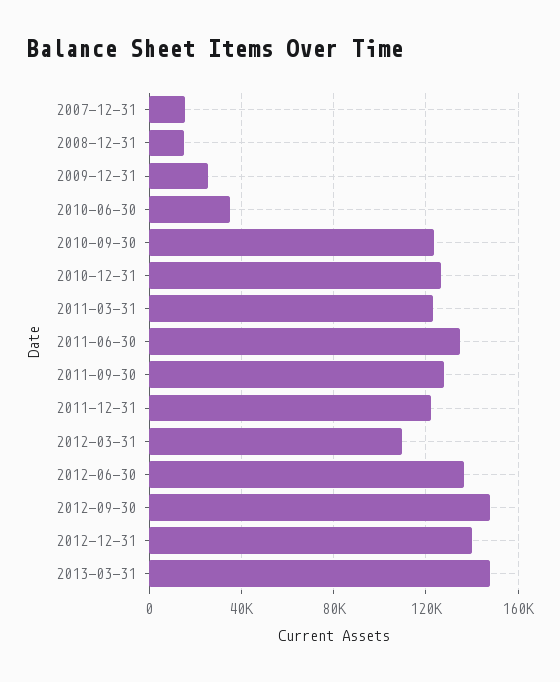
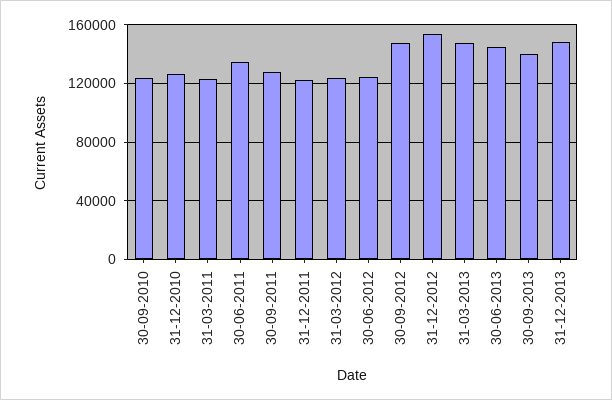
2007-12-31: 15000 -> none
2008-12-31: 15000 -> none
2009-12-31: 25000 -> none
2010-06-30: 35000 -> none
2012-03-31: 110000 -> 125000
2012-06-30: 135000 -> 125000
2012-12-31: 140000 -> 155000
30-06-2013: none -> 145000
30-09-2013: none -> 140000
31-12-2013: none -> 150000

